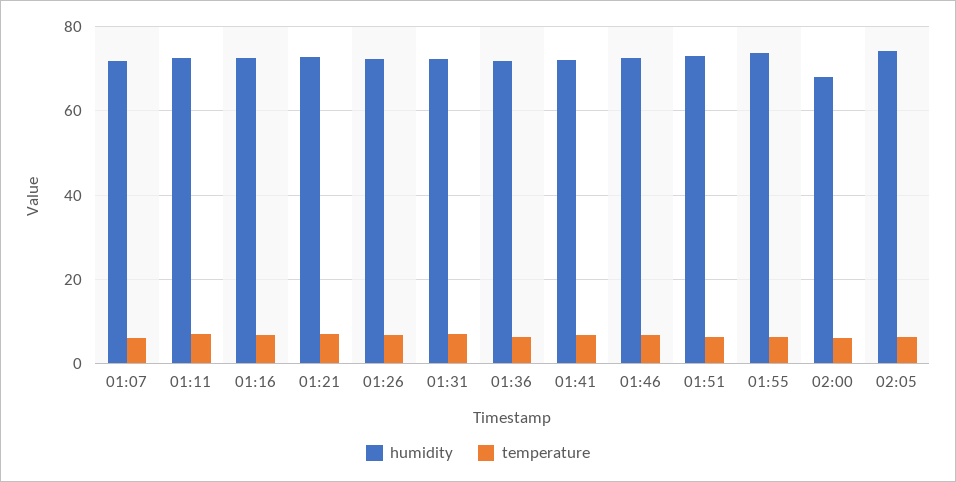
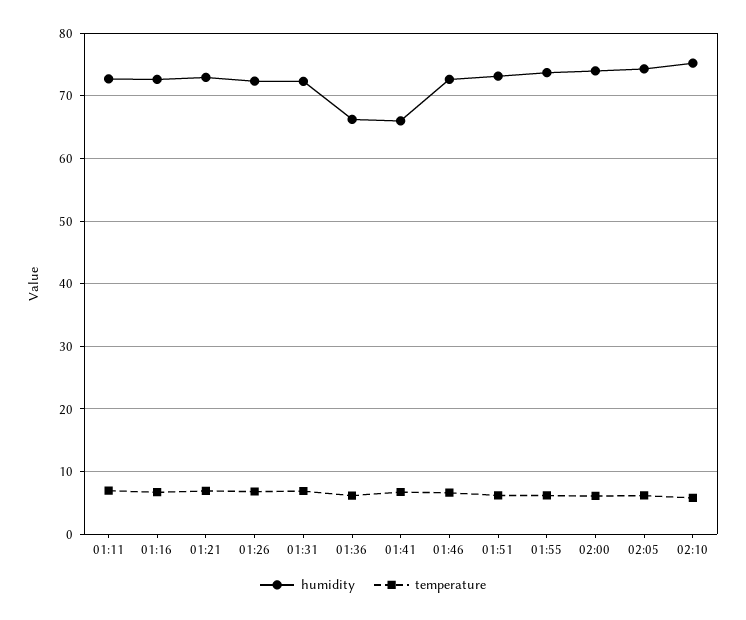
humidity, 01:07: 72 -> none
temperature, 01:07: 6 -> none
humidity, 01:36: 72 -> 66
humidity, 01:41: 72 -> 66
humidity, 02:00: 68 -> 74
humidity, 02:10: none -> 75
temperature, 02:10: none -> 6

